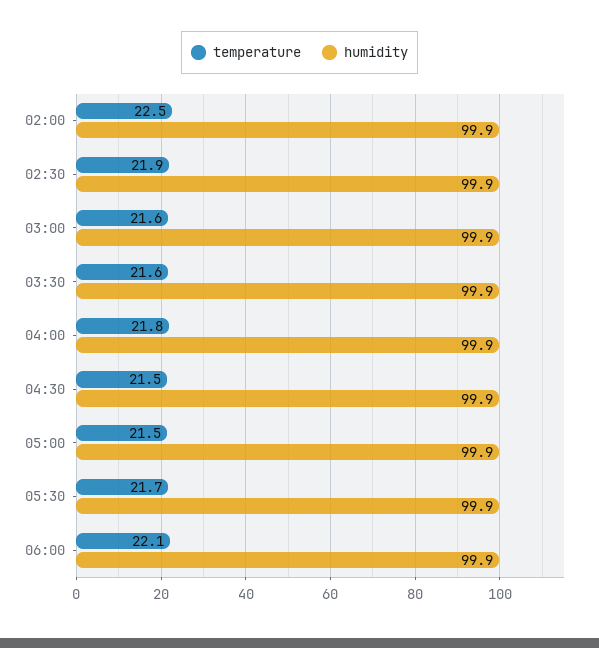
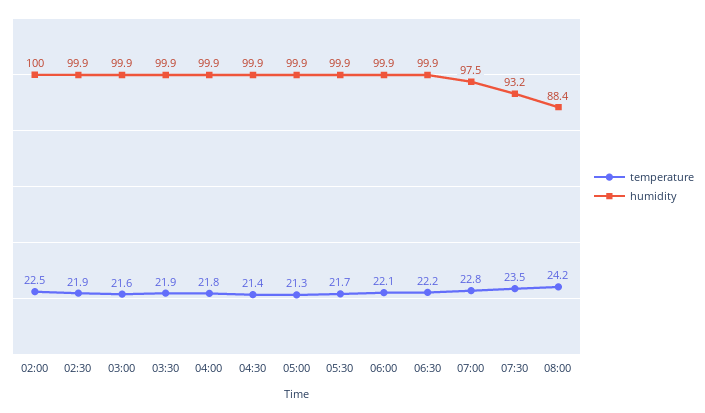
humidity, 02:00: 99.9 -> 100
temperature, 03:30: 21.6 -> 21.9
temperature, 04:30: 21.5 -> 21.4
temperature, 05:00: 21.5 -> 21.3
temperature, 06:30: none -> 22.2
humidity, 06:30: none -> 99.9
temperature, 07:00: none -> 22.8
humidity, 07:00: none -> 97.5
temperature, 07:30: none -> 23.5
humidity, 07:30: none -> 93.2
temperature, 08:00: none -> 24.2
humidity, 08:00: none -> 88.4

